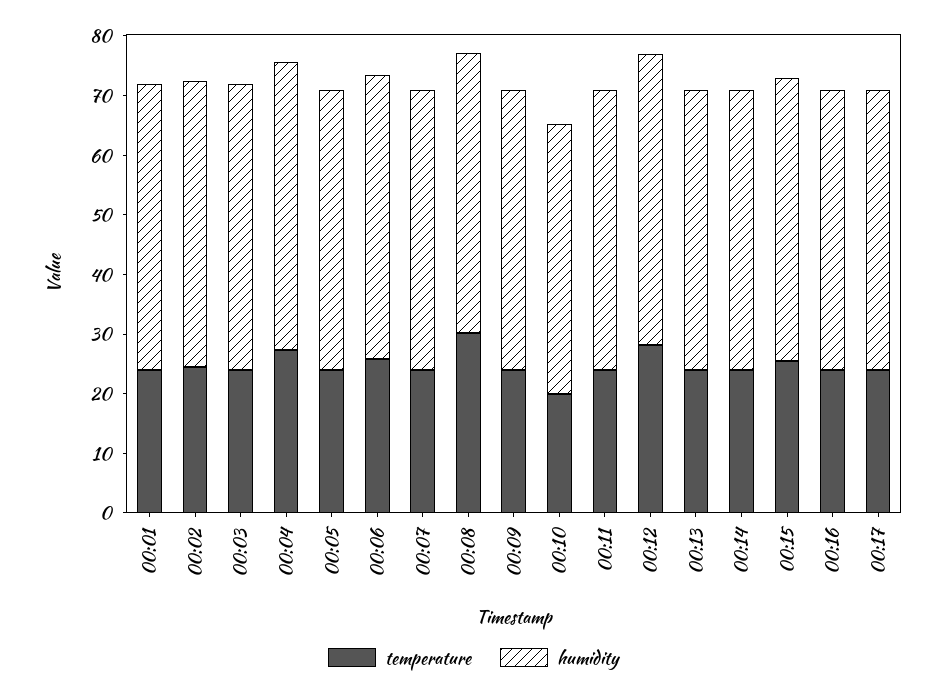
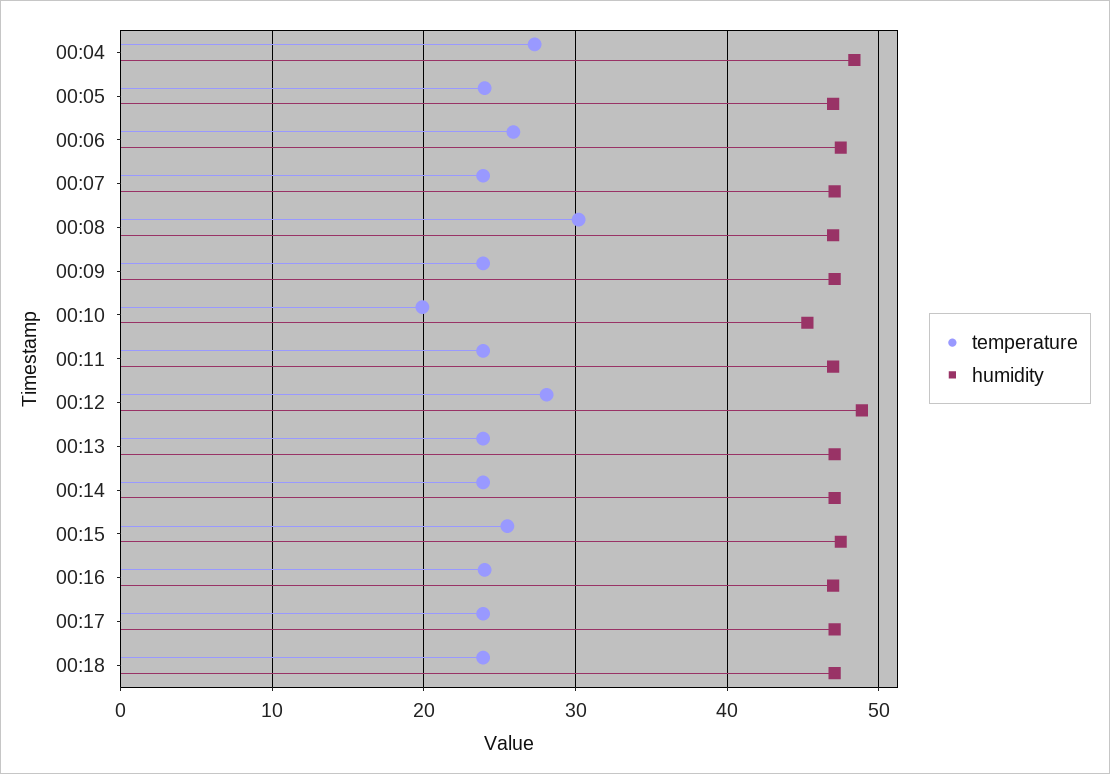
temperature, 00:01: 24 -> none
humidity, 00:01: 48 -> none
temperature, 00:02: 24 -> none
humidity, 00:02: 48 -> none
temperature, 00:03: 24 -> none
humidity, 00:03: 48 -> none
temperature, 00:18: none -> 24
humidity, 00:18: none -> 47

